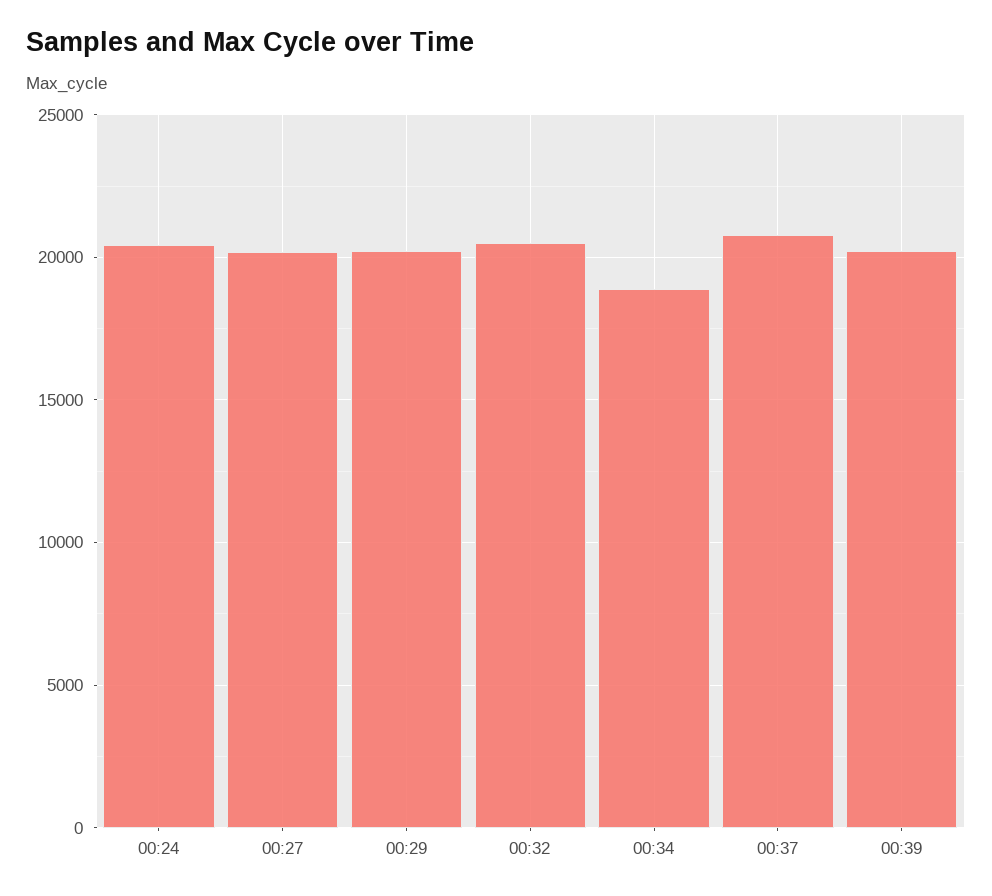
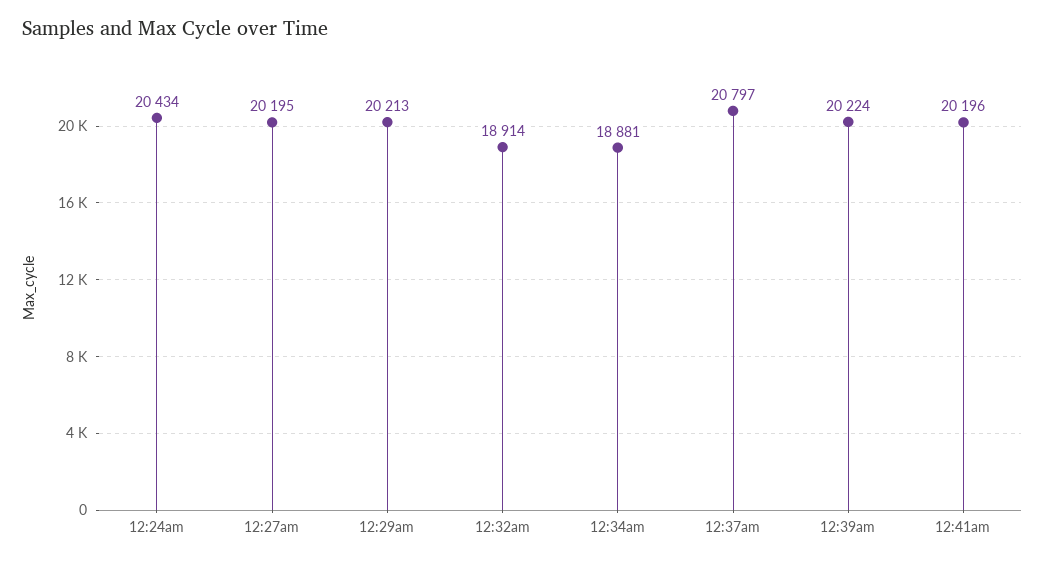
00:32: 20500 -> 18914
12:41am: none -> 20196

